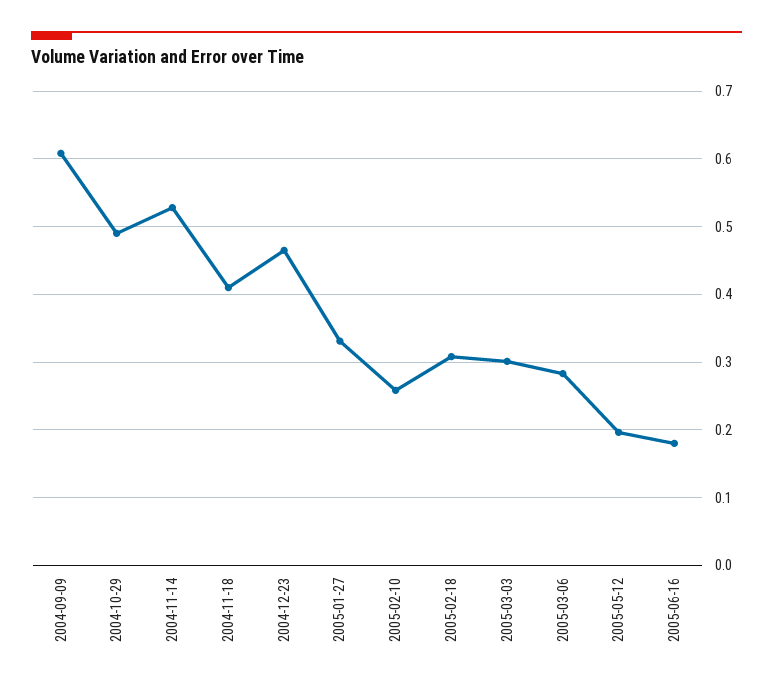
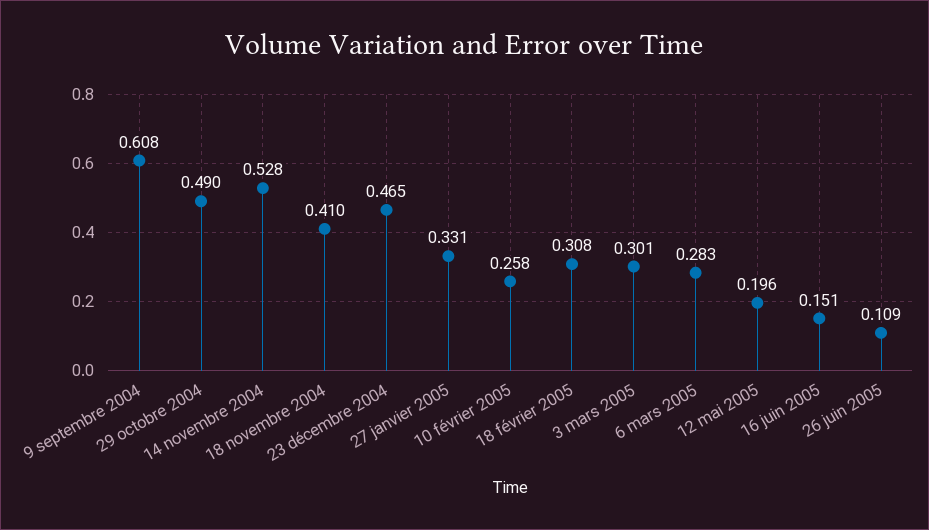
2005-06-16: 0.18 -> 0.151
26 juin 2005: none -> 0.109

